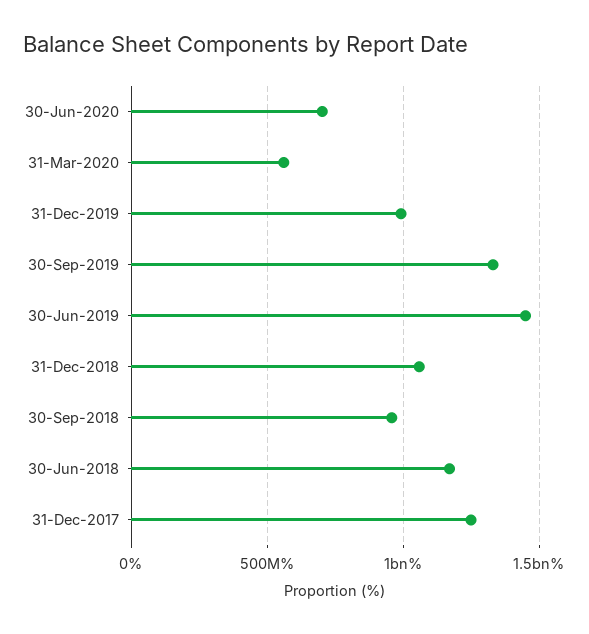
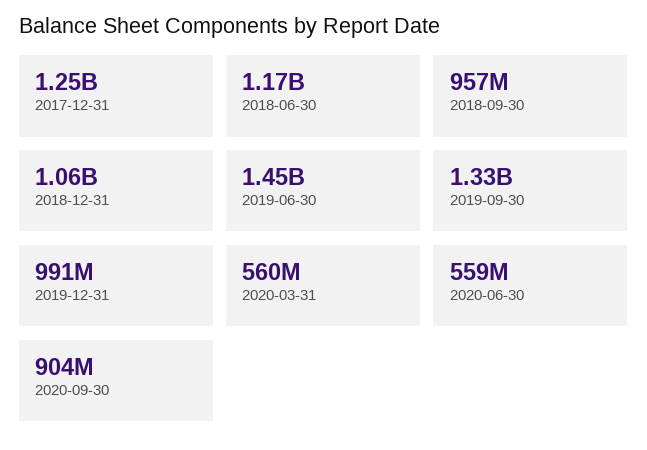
30-Jun-2020: 700000000 -> 559000000
2020-09-30: none -> 904000000

